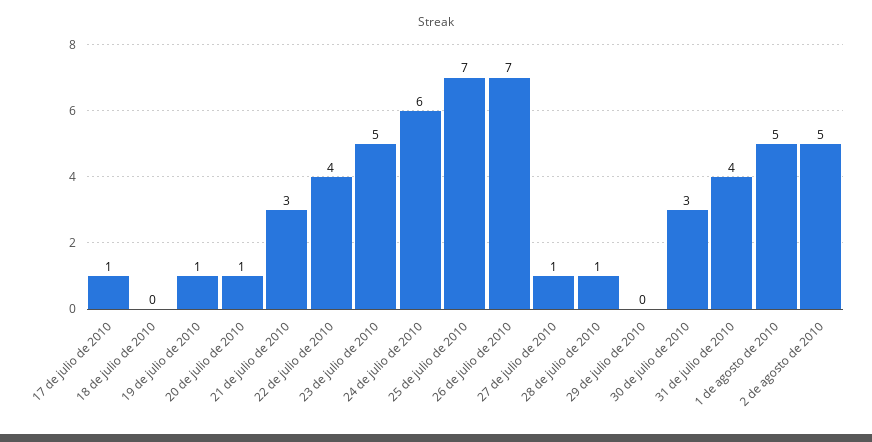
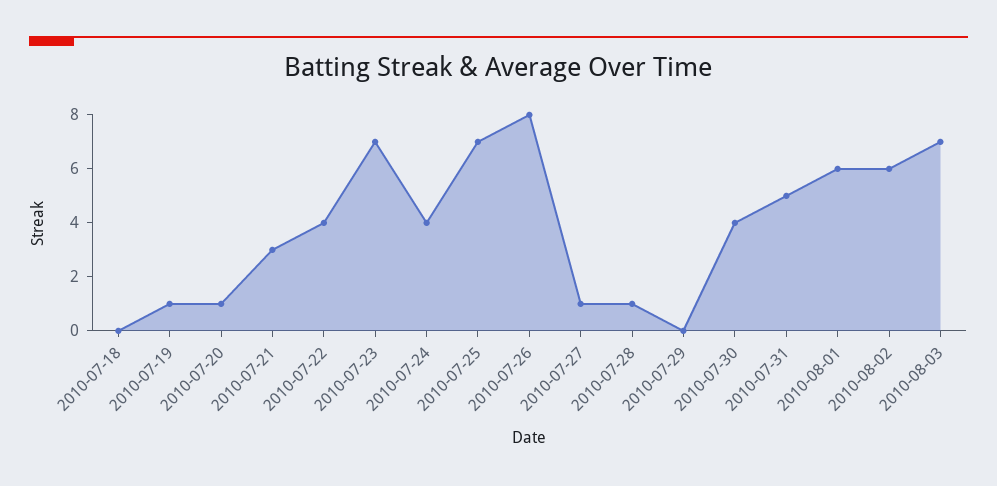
17 de julio de 2010: 1 -> none
23 de julio de 2010: 5 -> 7
24 de julio de 2010: 6 -> 4
26 de julio de 2010: 7 -> 8
30 de julio de 2010: 3 -> 4
31 de julio de 2010: 4 -> 5
1 de agosto de 2010: 5 -> 6
2 de agosto de 2010: 5 -> 6
2010-08-03: none -> 7

